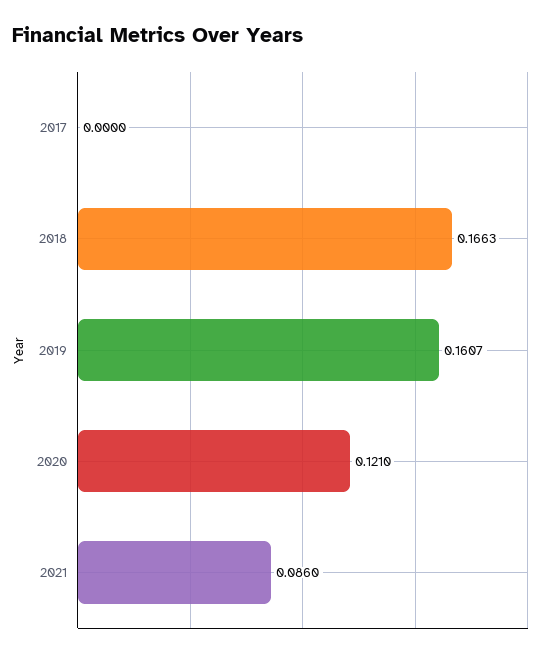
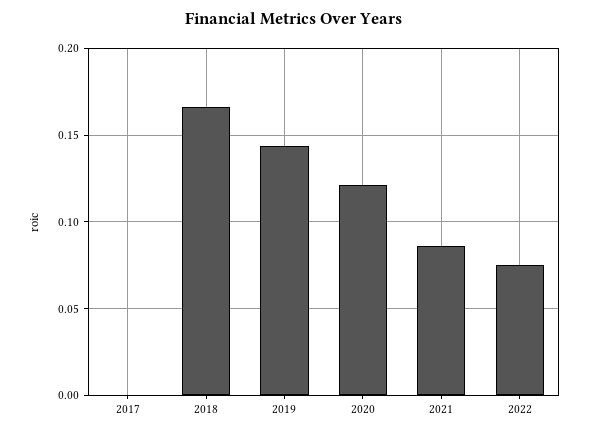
2019: 0.1607 -> 0.145
2022: none -> 0.075

